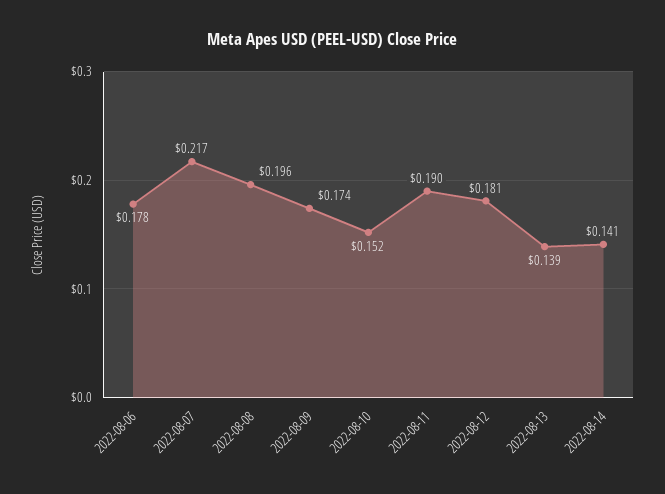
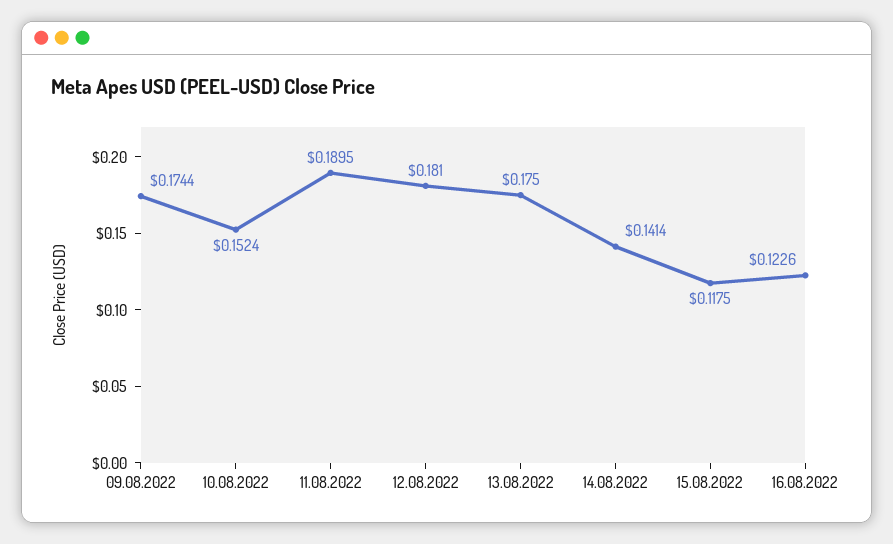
2022-08-06: 0.178 -> none
2022-08-07: 0.217 -> none
2022-08-08: 0.196 -> none
2022-08-13: 0.139 -> 0.175
15.08.2022: none -> 0.1175
16.08.2022: none -> 0.1226

